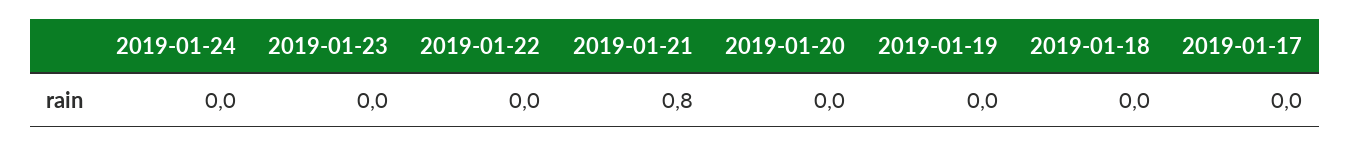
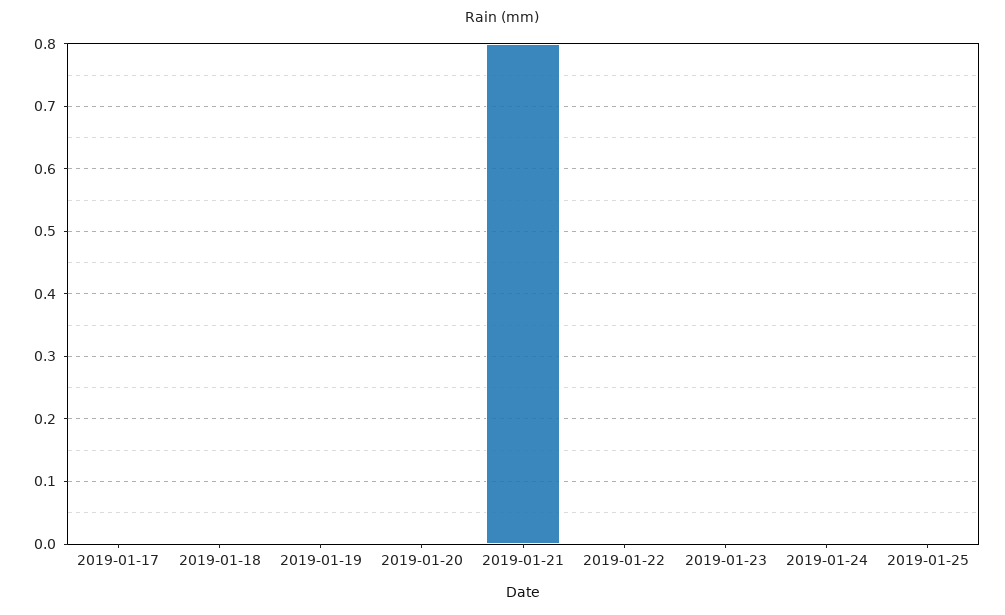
2019-01-25: none -> 0

